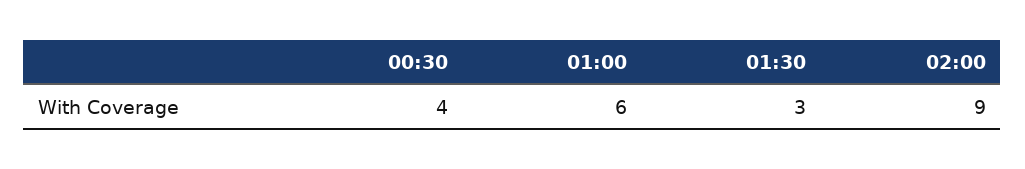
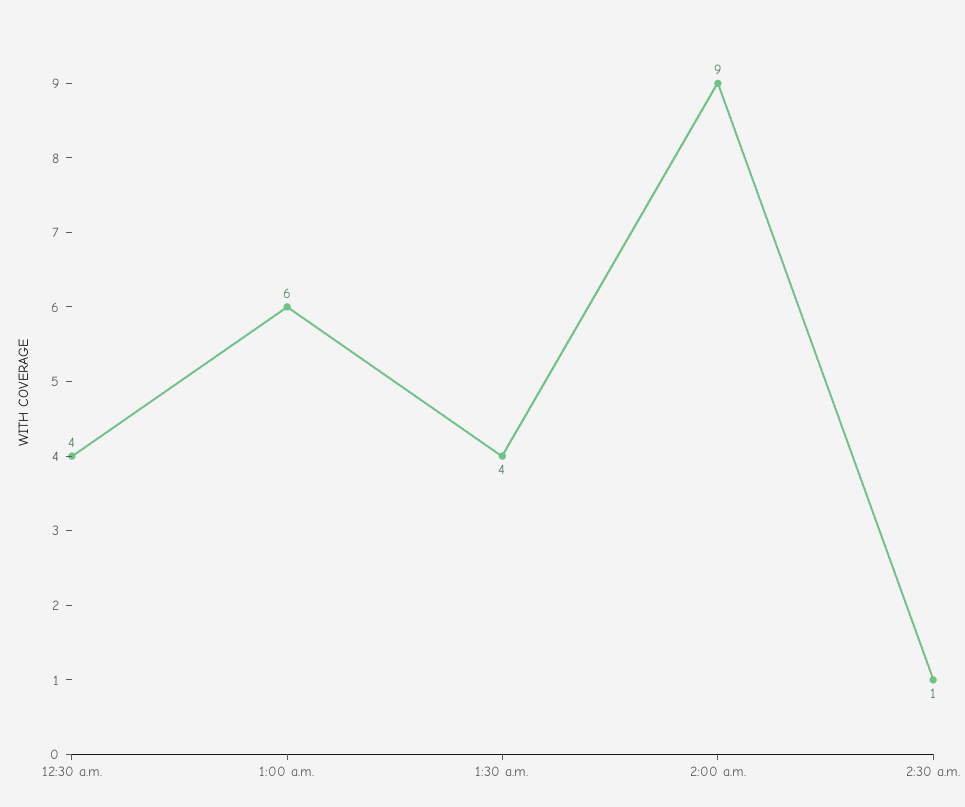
01:30: 3 -> 4
2:30 a.m.: none -> 1

